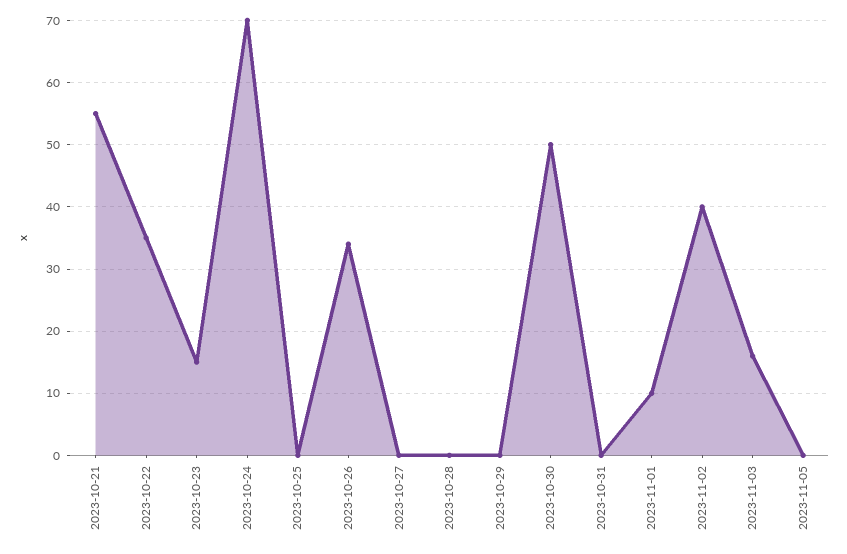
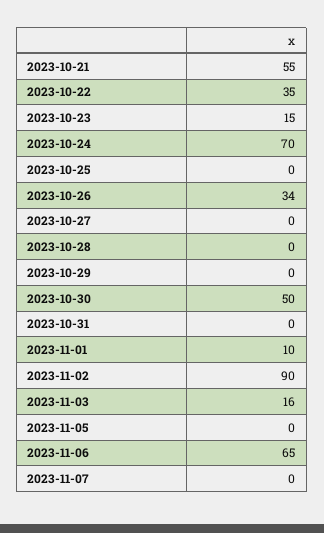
2023-11-02: 40 -> 90
2023-11-06: none -> 65
2023-11-07: none -> 0

